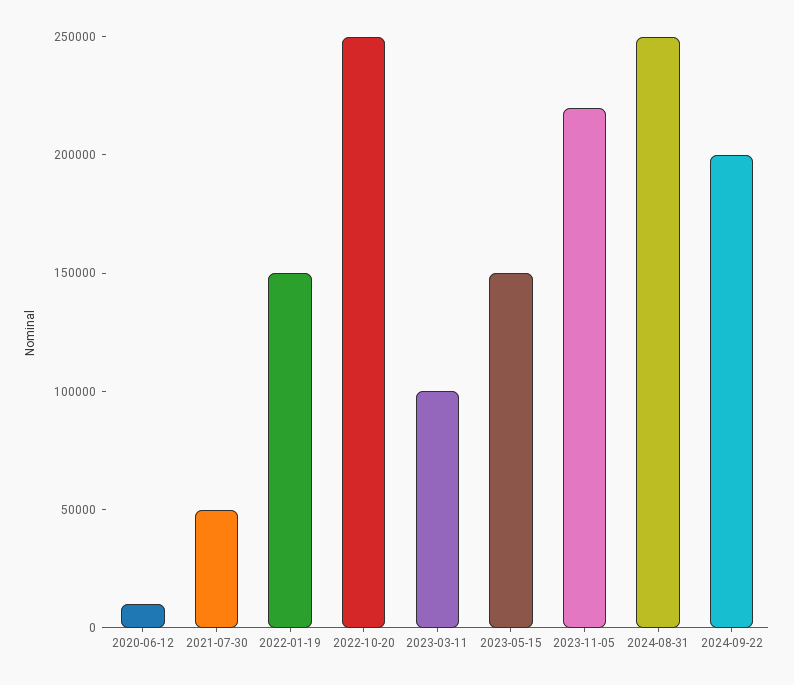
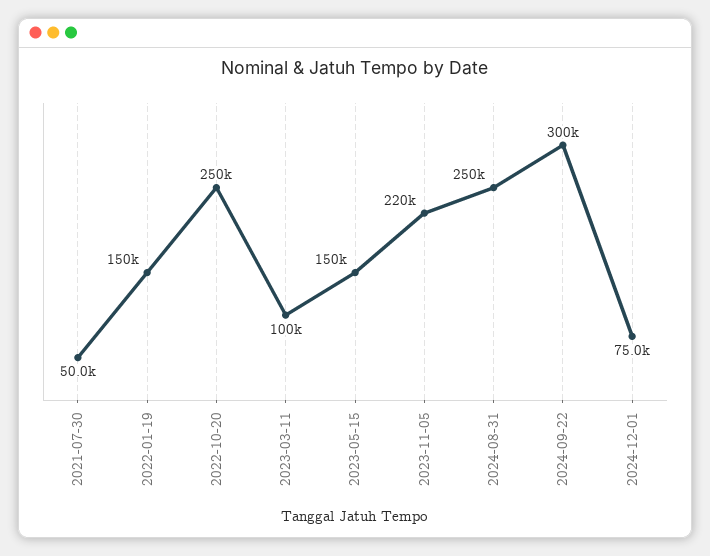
2020-06-12: 10000 -> none
2024-09-22: 200000 -> 300000
2024-12-01: none -> 75000

